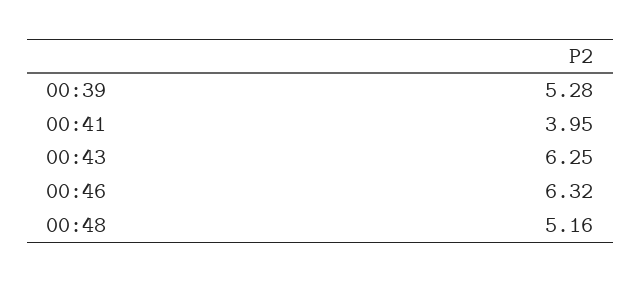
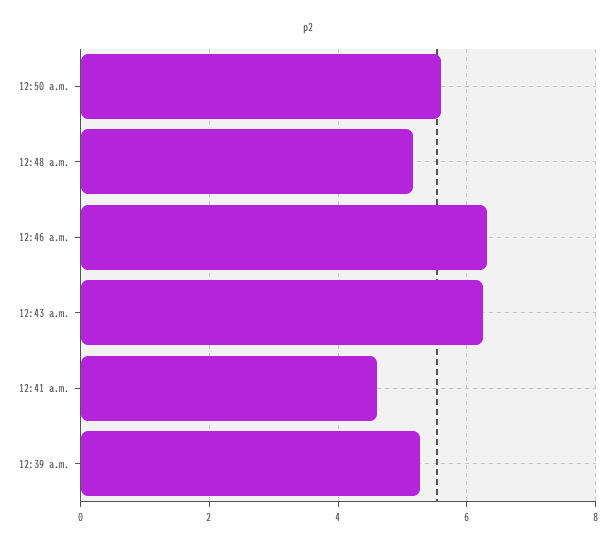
00:41: 3.95 -> 4.6
12:50 a.m.: none -> 5.6

